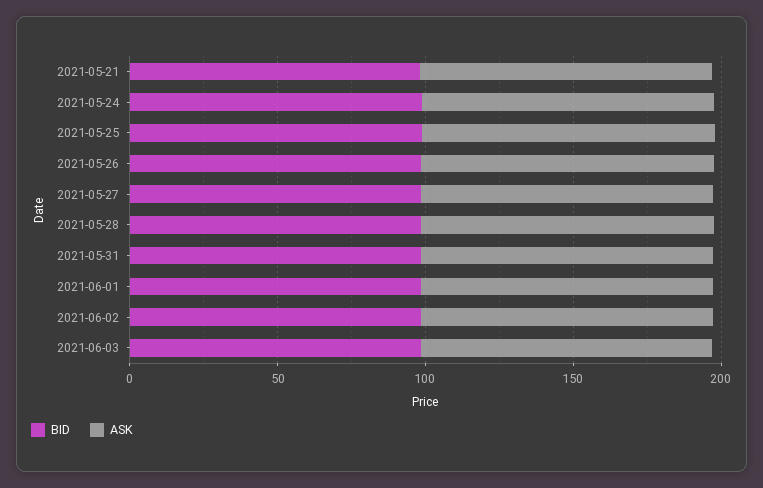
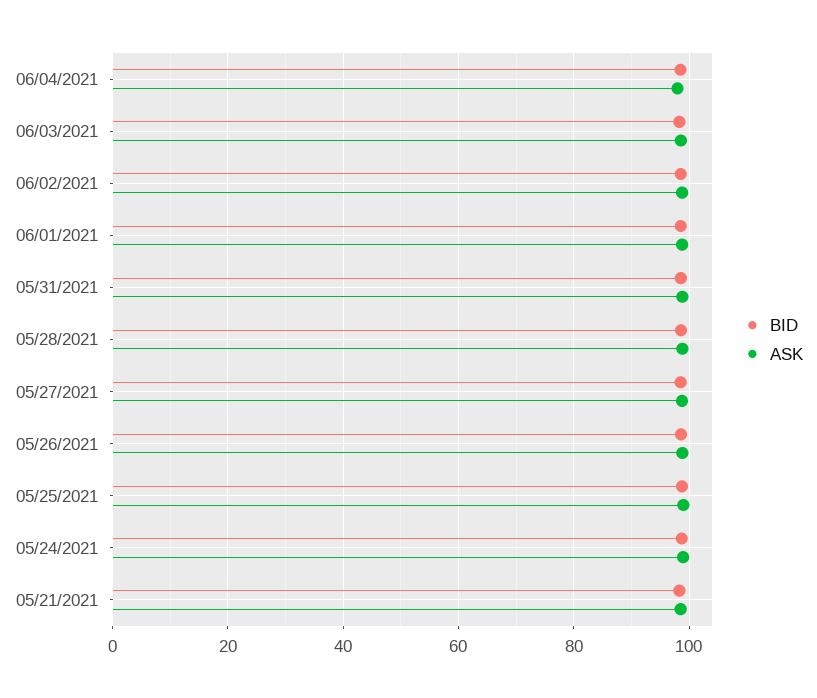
BID, 06/04/2021: none -> 98
ASK, 06/04/2021: none -> 98

